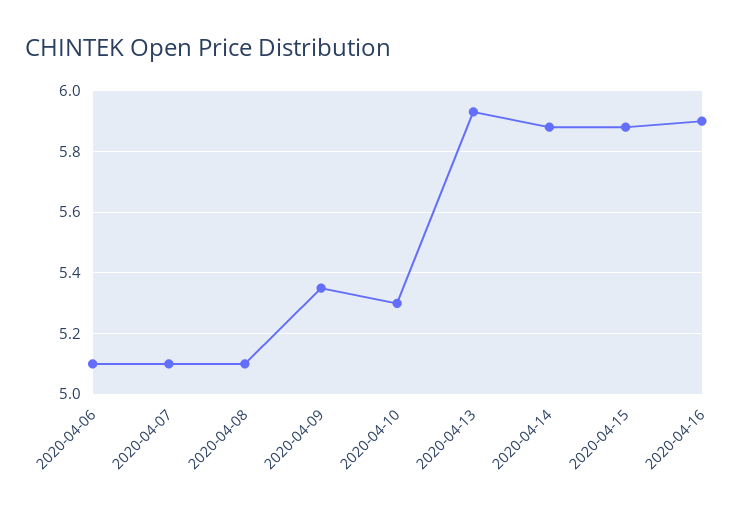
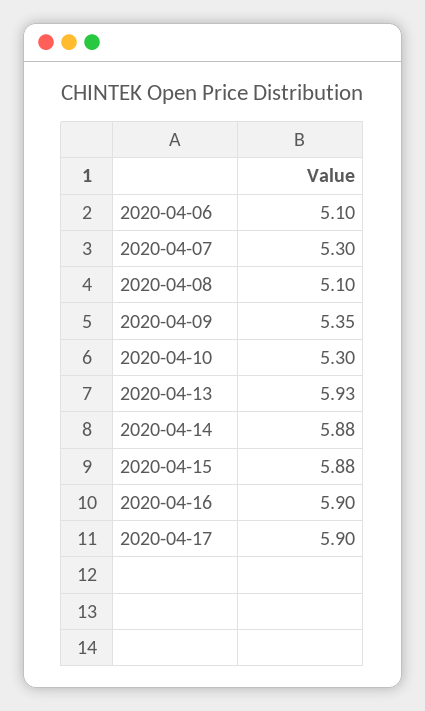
2020-04-07: 5.1 -> 5.3
2020-04-17: none -> 5.9

